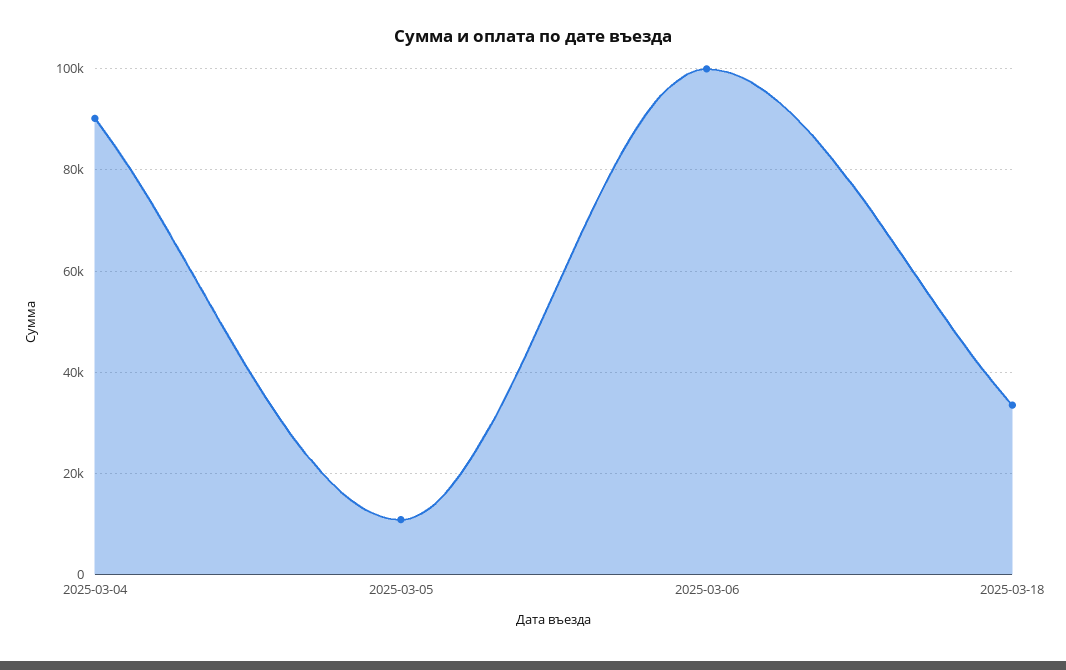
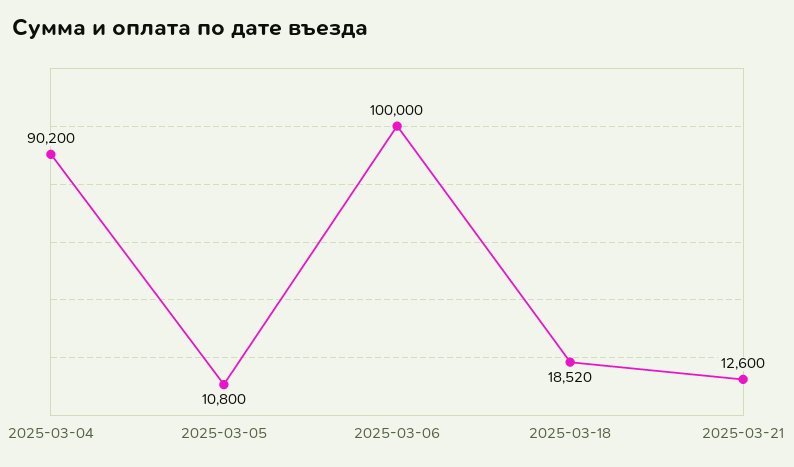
2025-03-18: 34000 -> 18520
2025-03-21: none -> 12600

